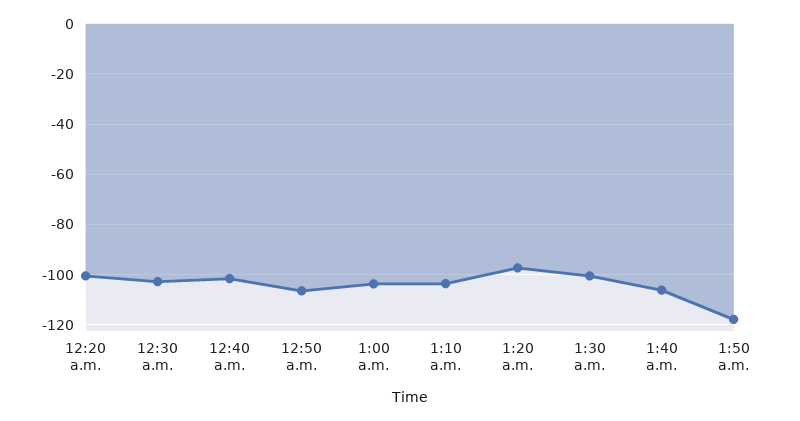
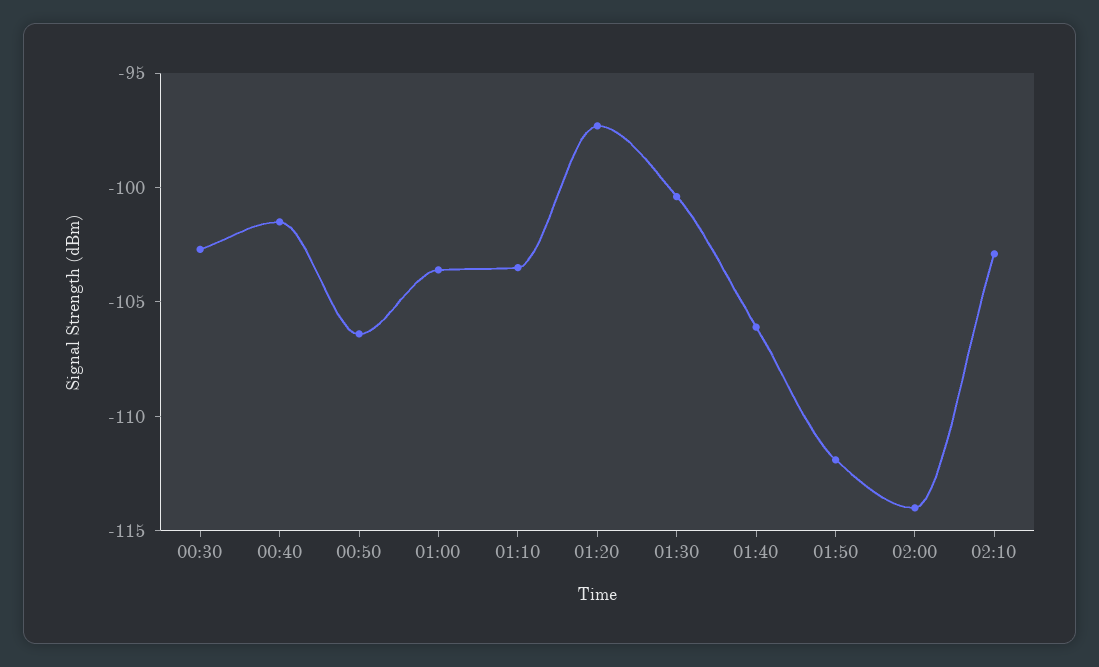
12:20 a.m.: -100 -> none
1:50 a.m.: -117.5 -> -112
02:00: none -> -114
02:10: none -> -103

